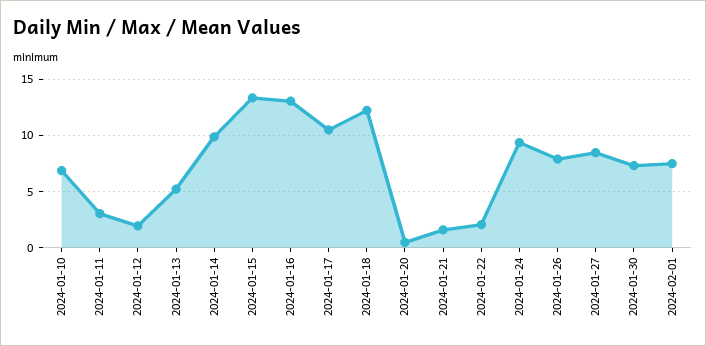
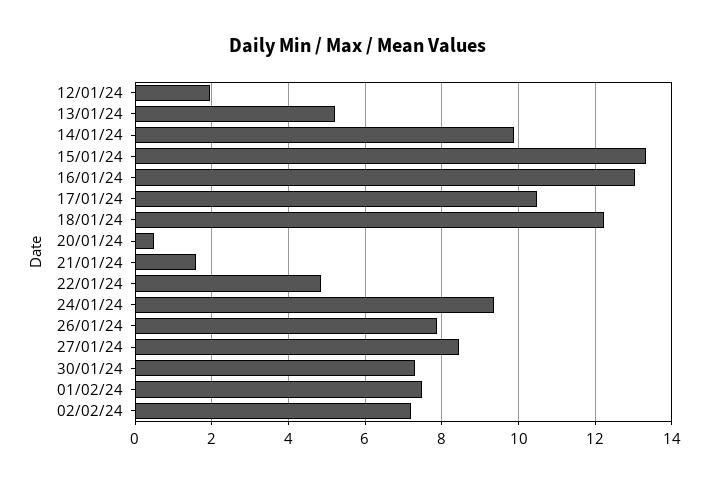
2024-01-10: 7 -> none
2024-01-11: 3 -> none
2024-01-22: 2 -> 4.8
02/02/24: none -> 7.2

